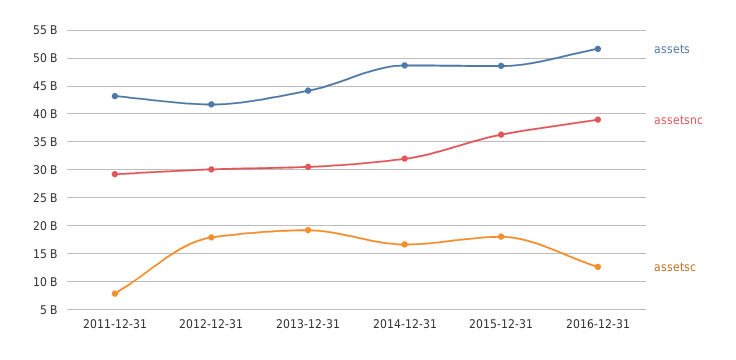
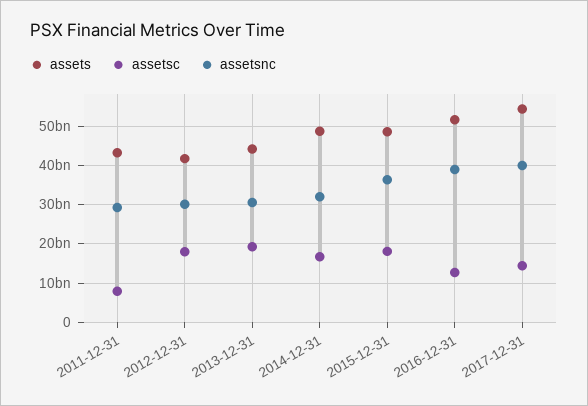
assets, 2017-12-31: none -> 54000000000
assetsc, 2017-12-31: none -> 14000000000
assetsnc, 2017-12-31: none -> 40000000000

